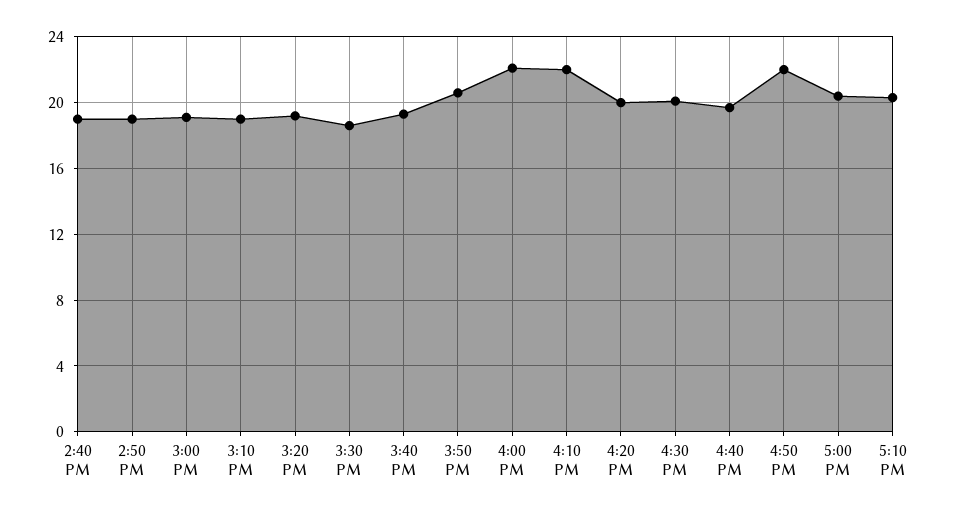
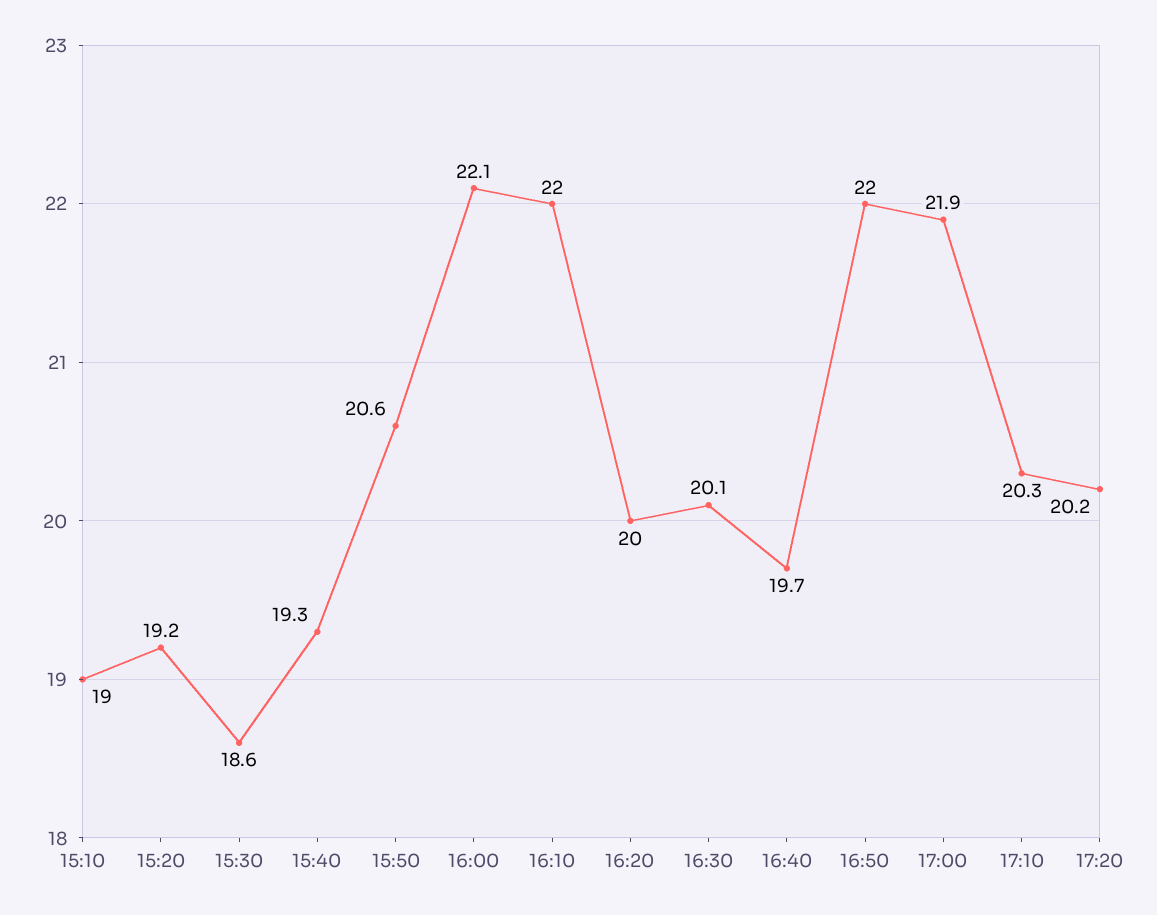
2:40 PM: 19 -> none
2:50 PM: 19 -> none
3:00 PM: 19 -> none
5:00 PM: 20.5 -> 21.9
17:20: none -> 20.2

